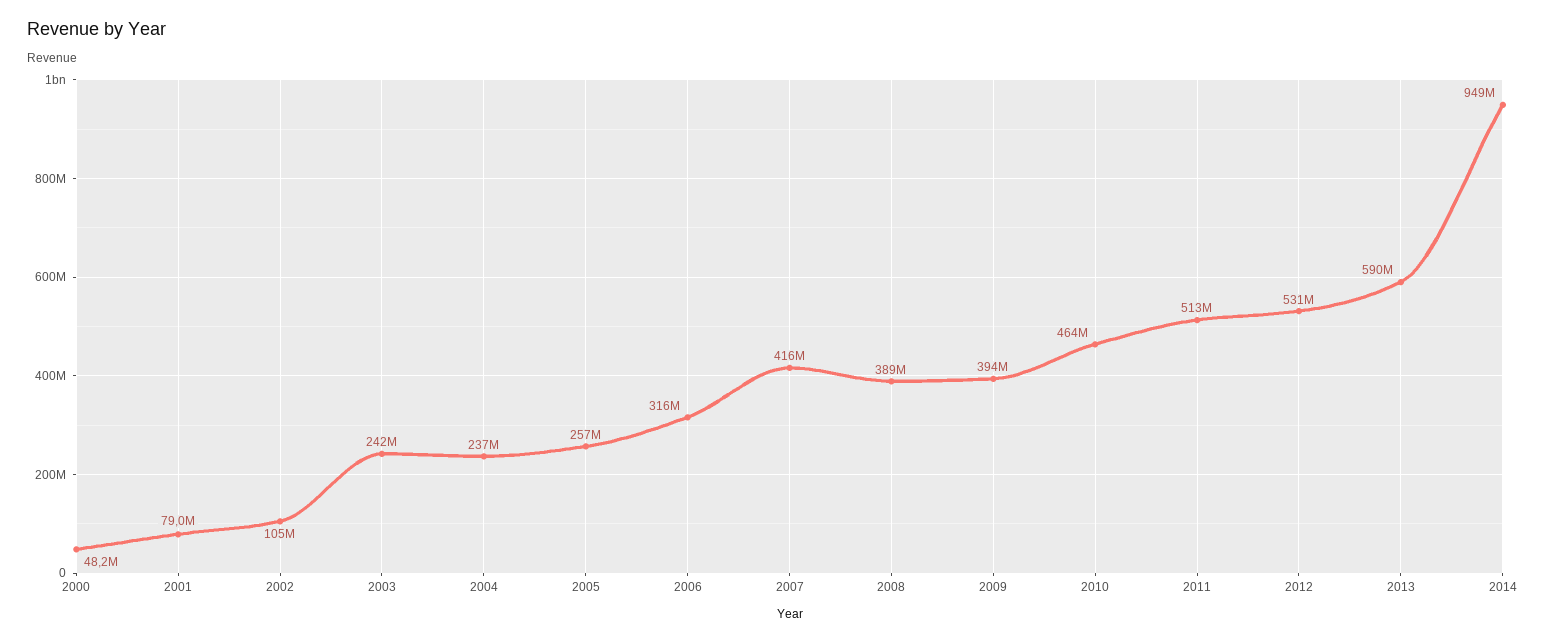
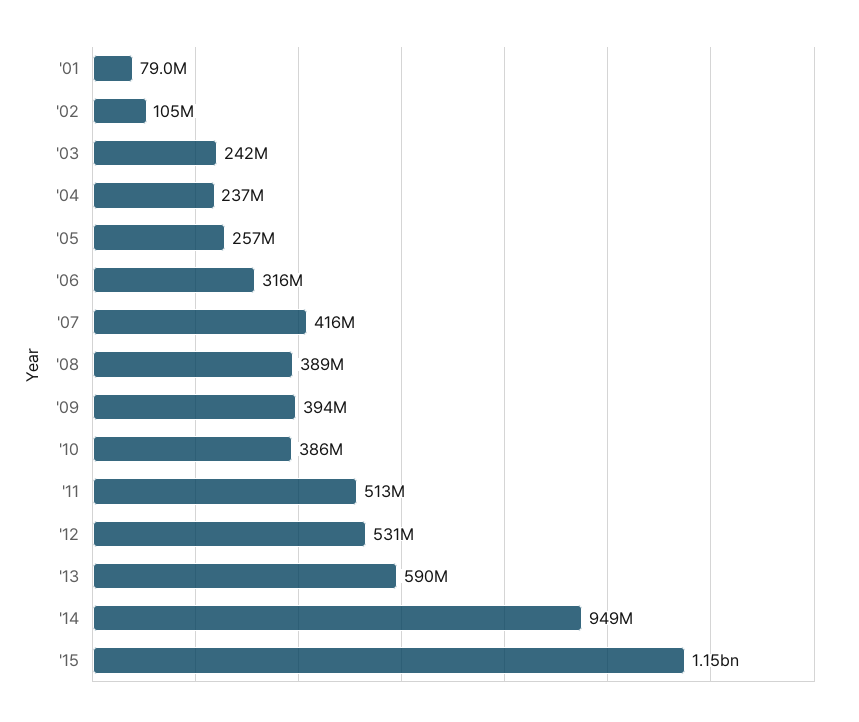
2000: 48200000 -> none
2010: 464000000 -> 386000000
'15: none -> 1150000000

